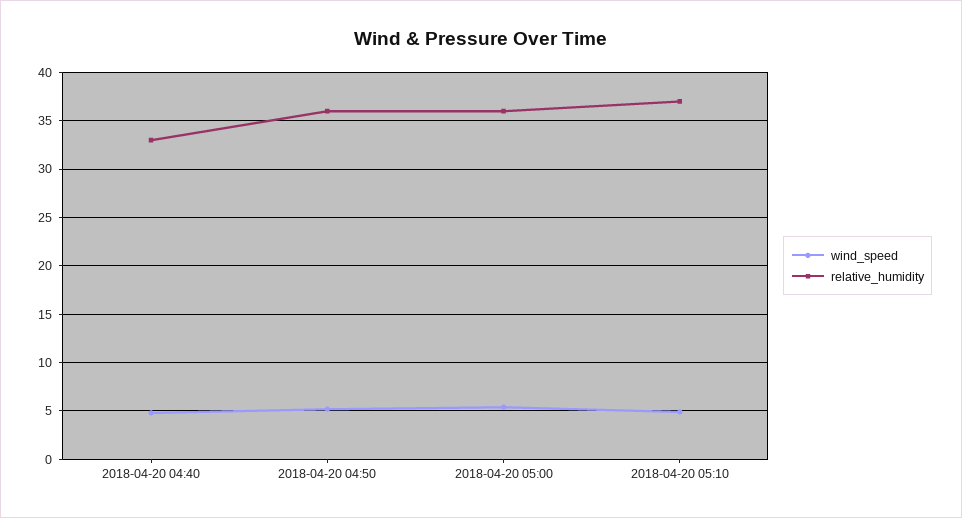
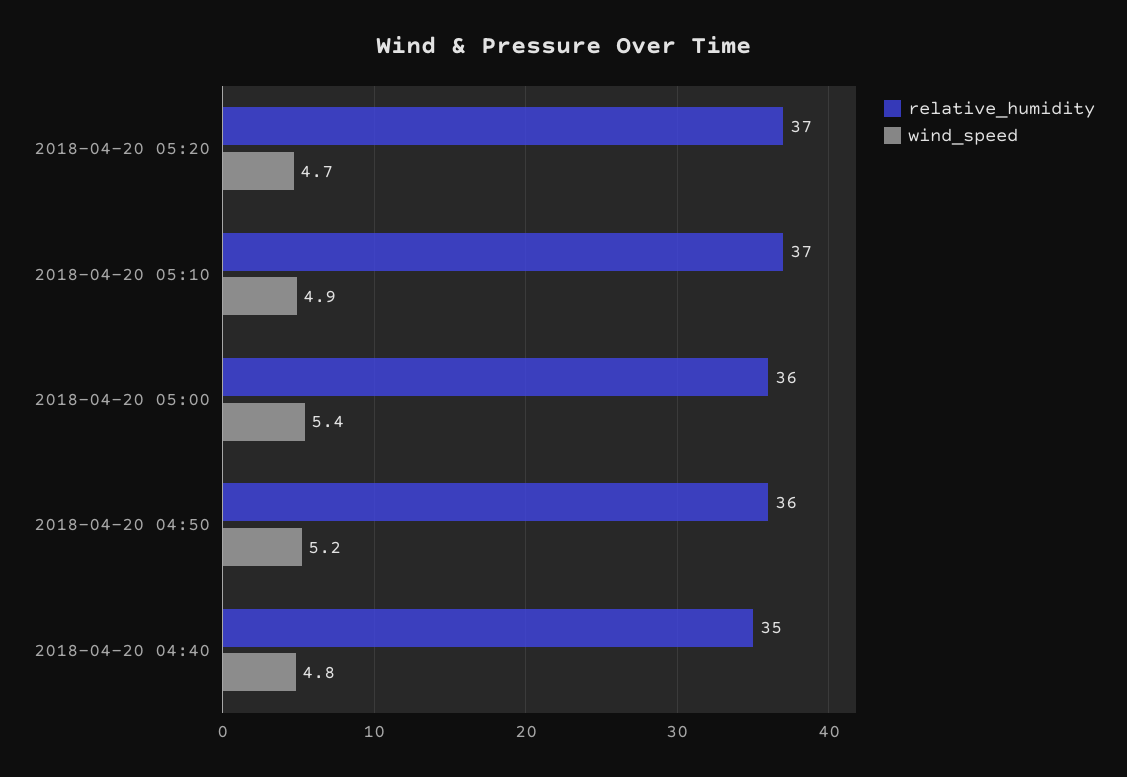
relative_humidity, 2018-04-20 04:40: 33 -> 35
relative_humidity, 2018-04-20 05:20: none -> 37
wind_speed, 2018-04-20 05:20: none -> 4.7

